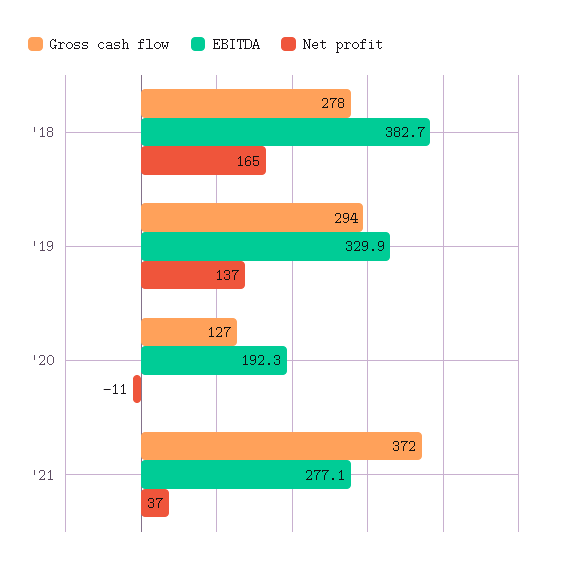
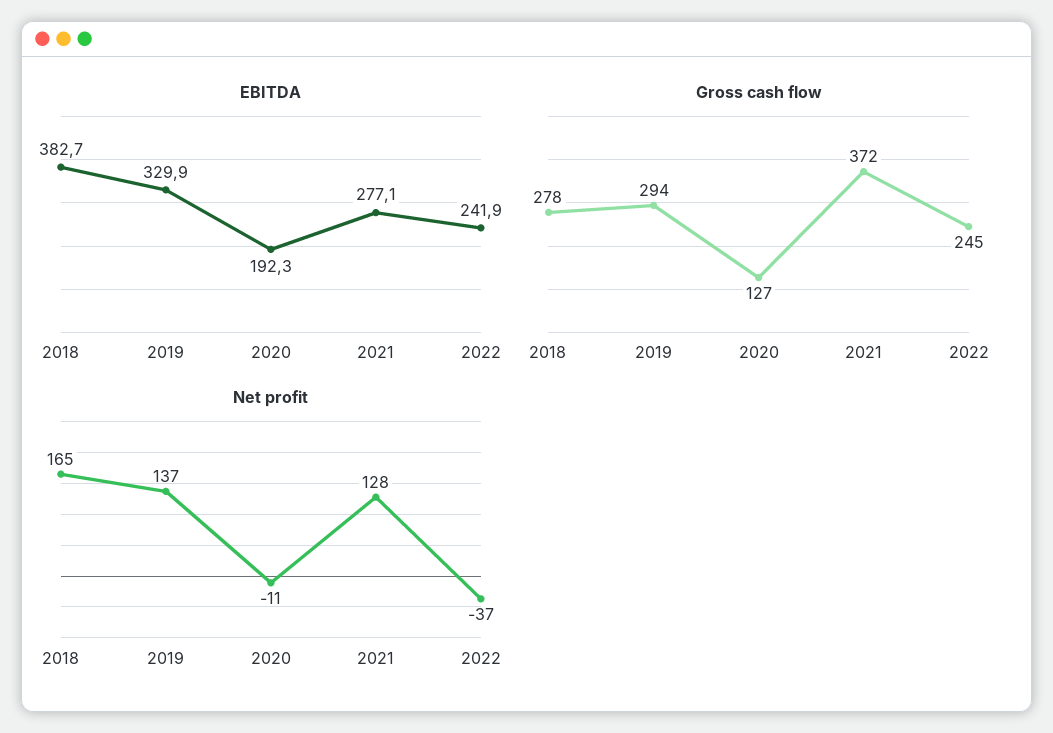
Net profit, '21: 37 -> 128
EBITDA, 2022: none -> 241.9
Gross cash flow, 2022: none -> 245
Net profit, 2022: none -> -37

